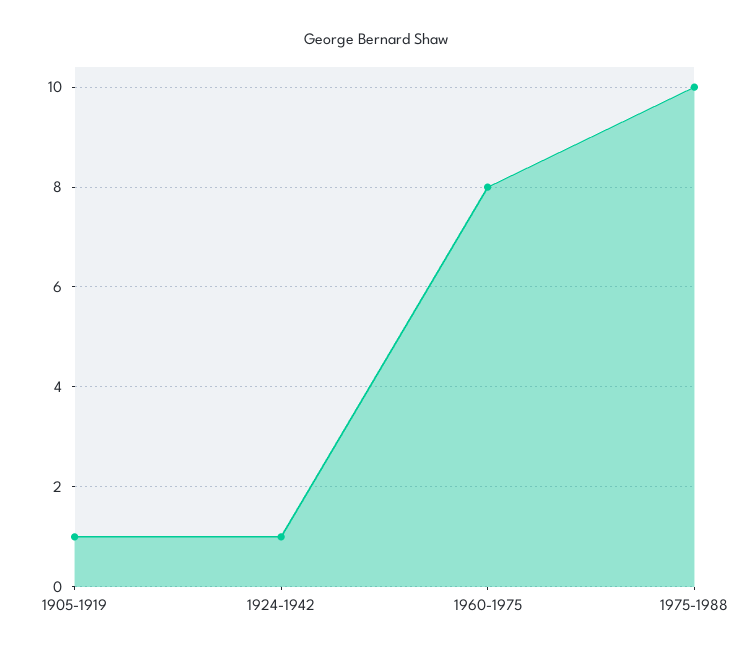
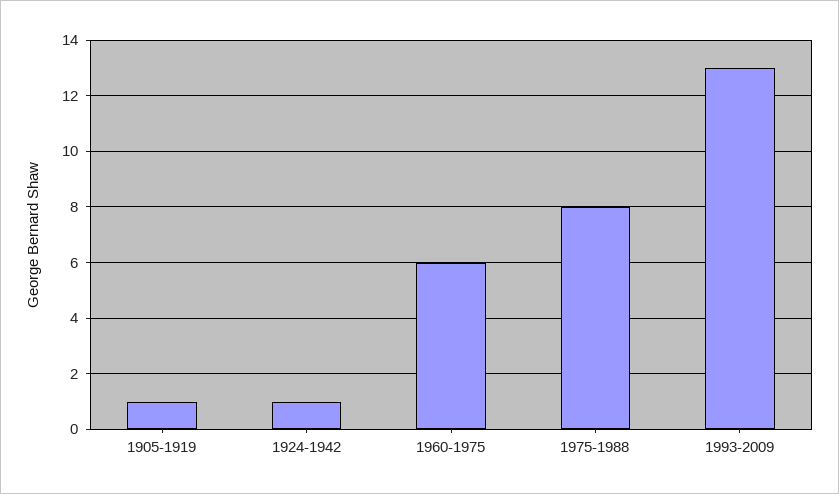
1960-1975: 8 -> 6
1975-1988: 10 -> 8
1993-2009: none -> 13

